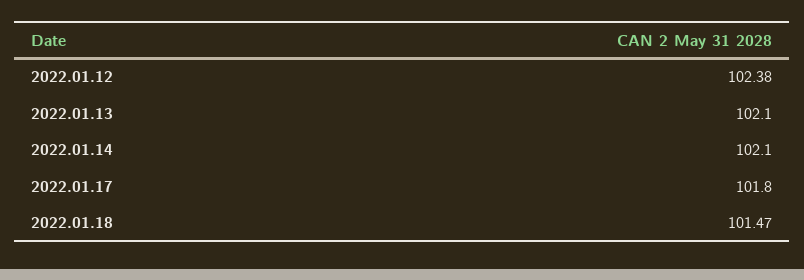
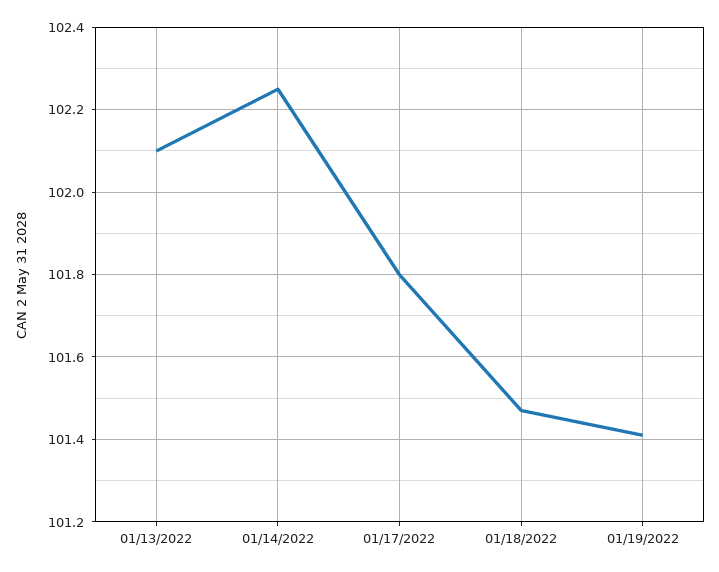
2022.01.12: 102.38 -> none
2022.01.14: 102.1 -> 102.25
01/19/2022: none -> 101.4

